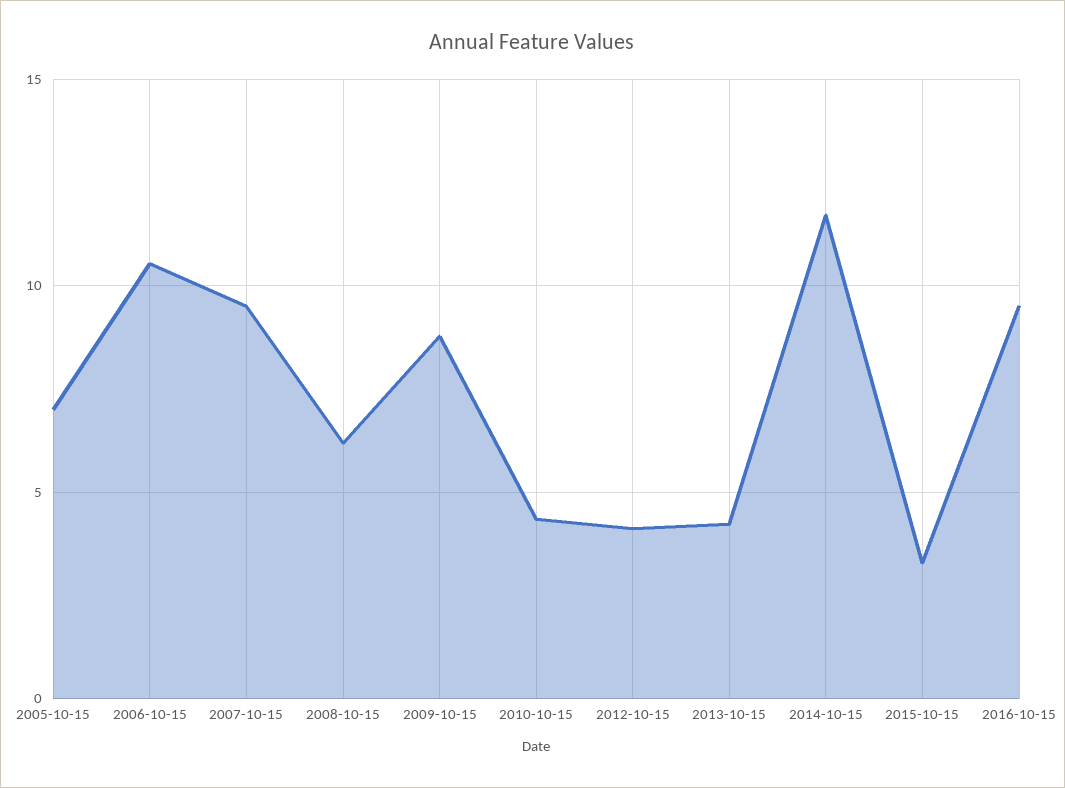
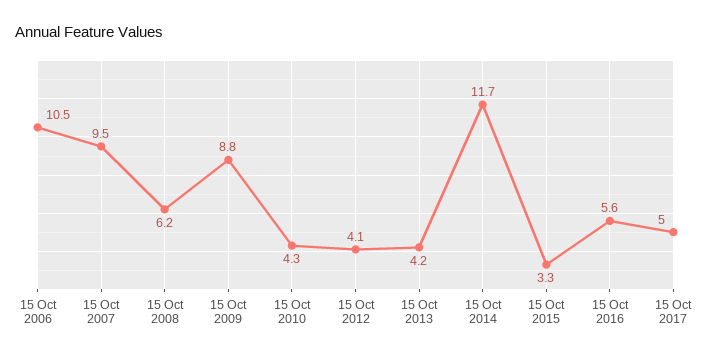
2005-10-15: 7 -> none
2016-10-15: 9.5 -> 5.6
15 Oct 2017: none -> 5

